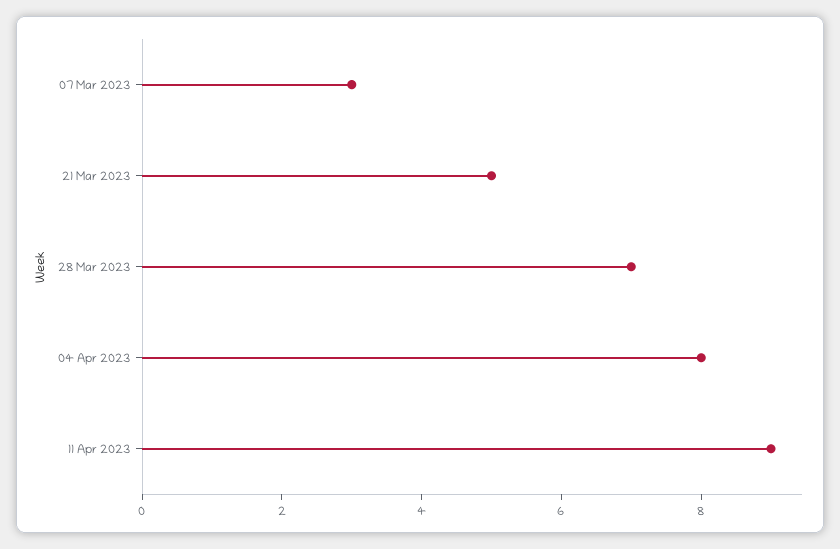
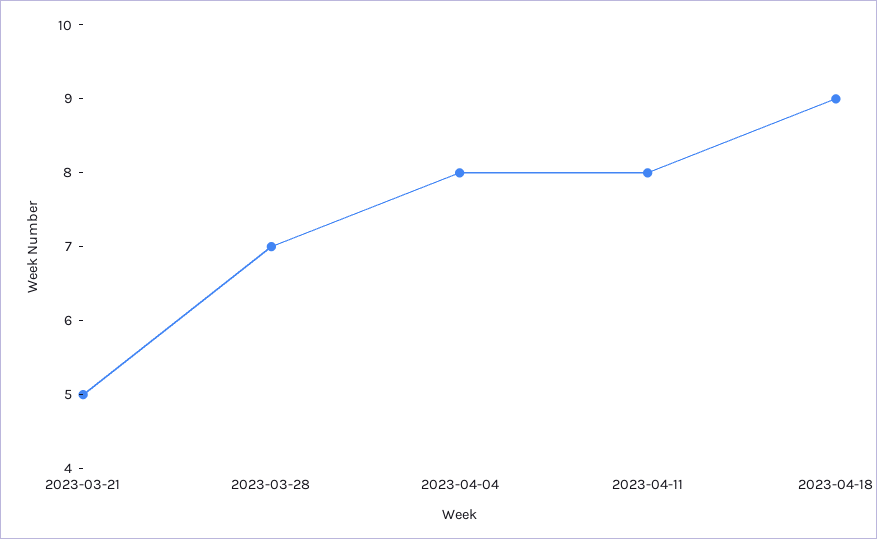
07 Mar 2023: 3 -> none
11 Apr 2023: 9 -> 8
2023-04-18: none -> 9

